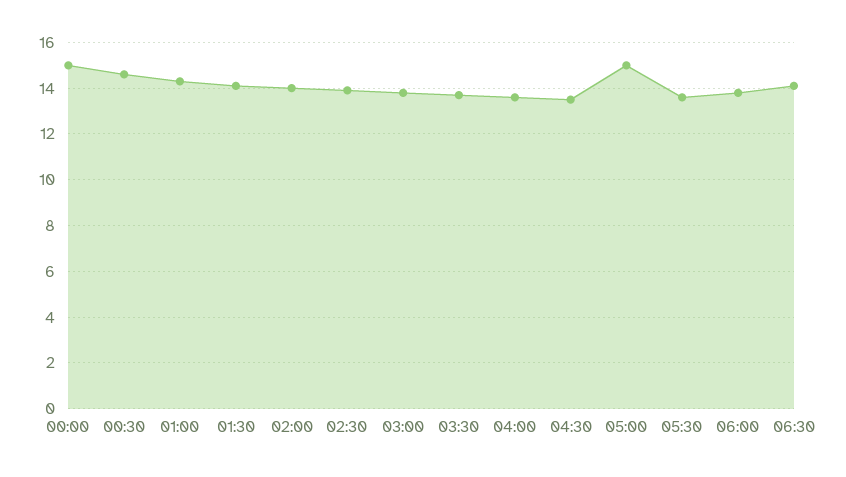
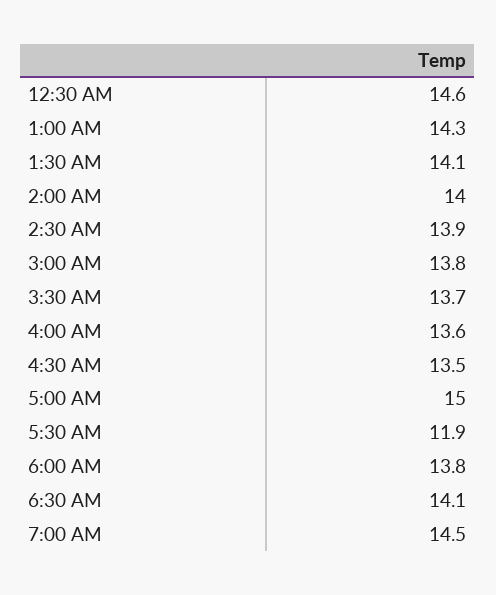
00:00: 15 -> none
05:30: 13.5 -> 11.9
7:00 AM: none -> 14.5

